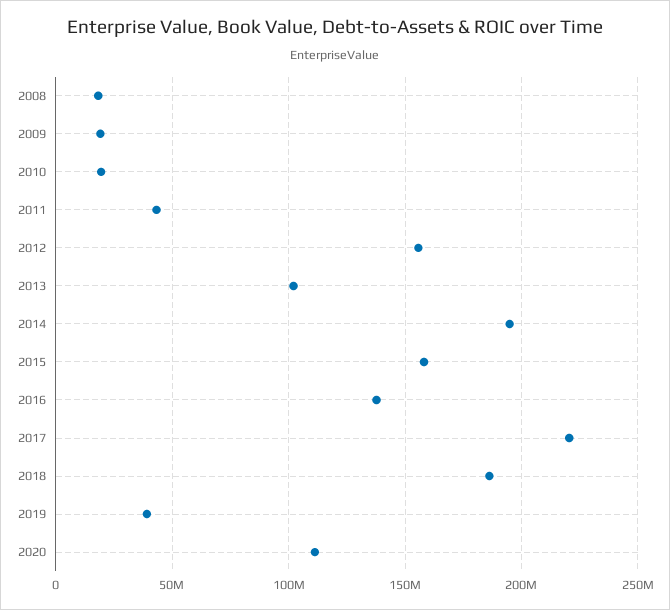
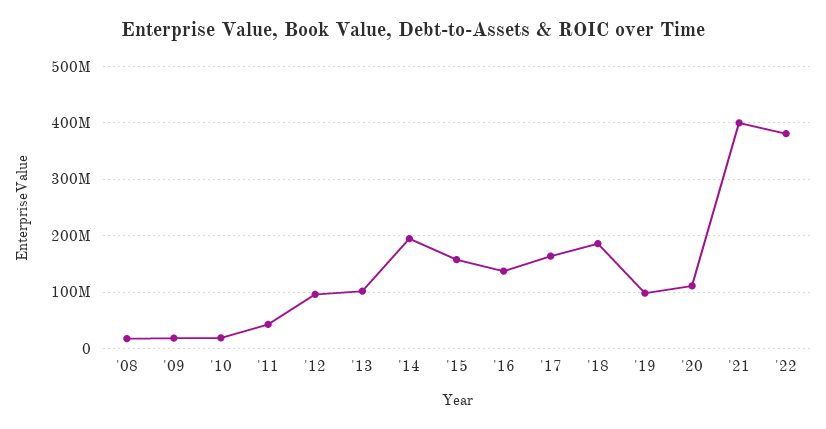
2012: 155000000 -> 100000000
2017: 220000000 -> 160000000
2019: 40000000 -> 100000000
'21: none -> 400000000
'22: none -> 380000000

